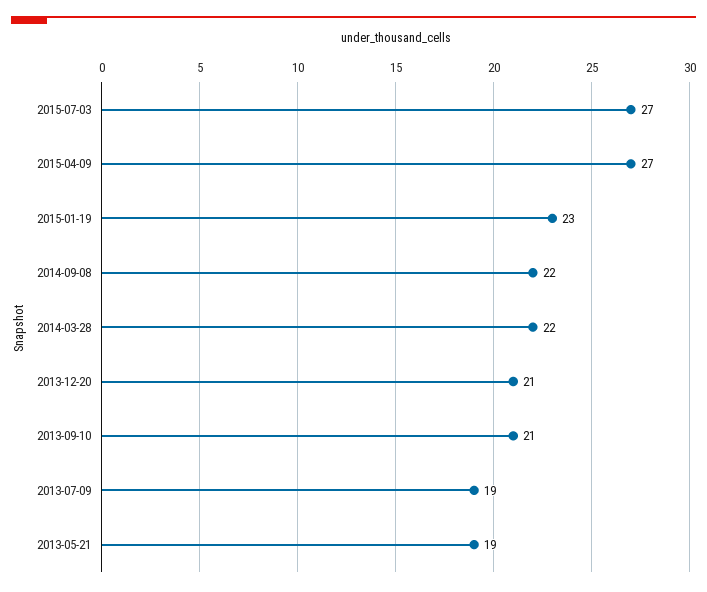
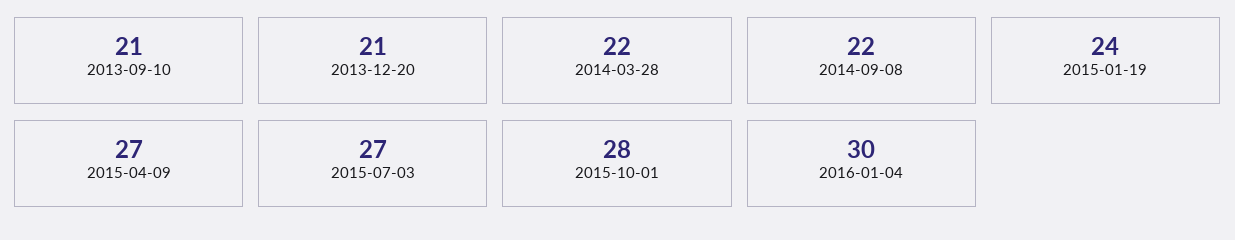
2015-01-19: 23 -> 24
2013-07-09: 19 -> none
2013-05-21: 19 -> none
2015-10-01: none -> 28
2016-01-04: none -> 30

